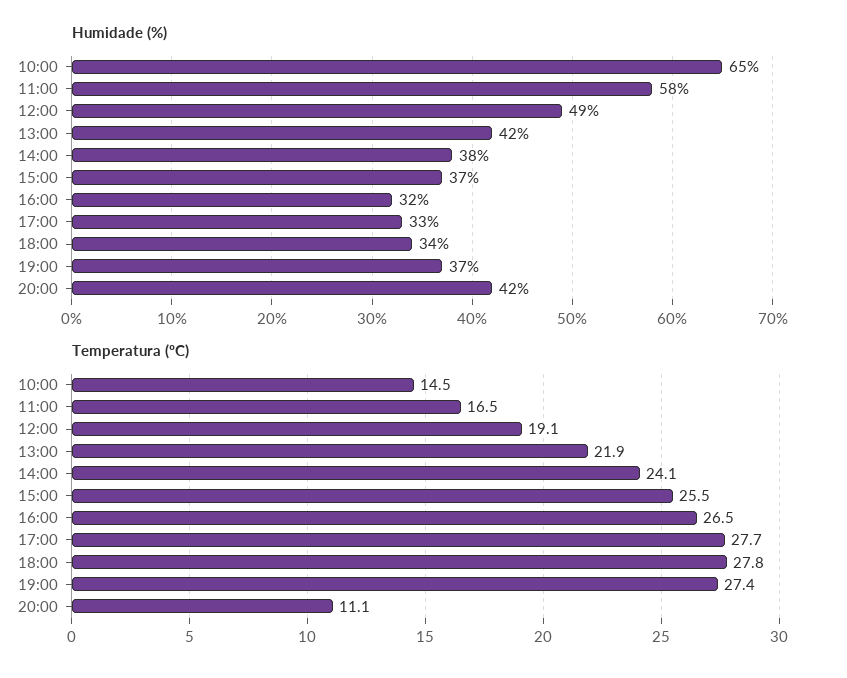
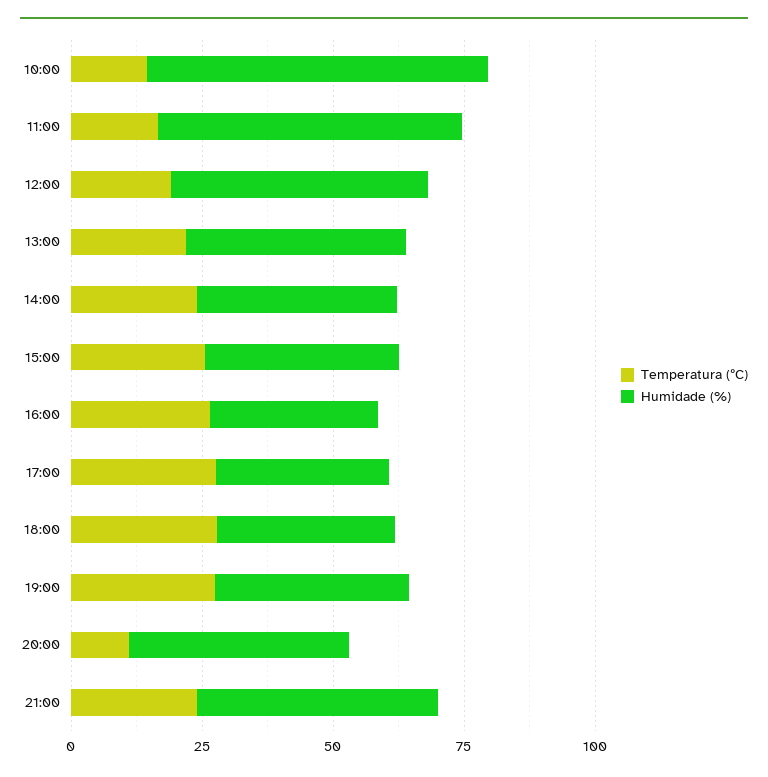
Temperatura (ºC), 21:00: none -> 25
Humidade (%), 21:00: none -> 45

